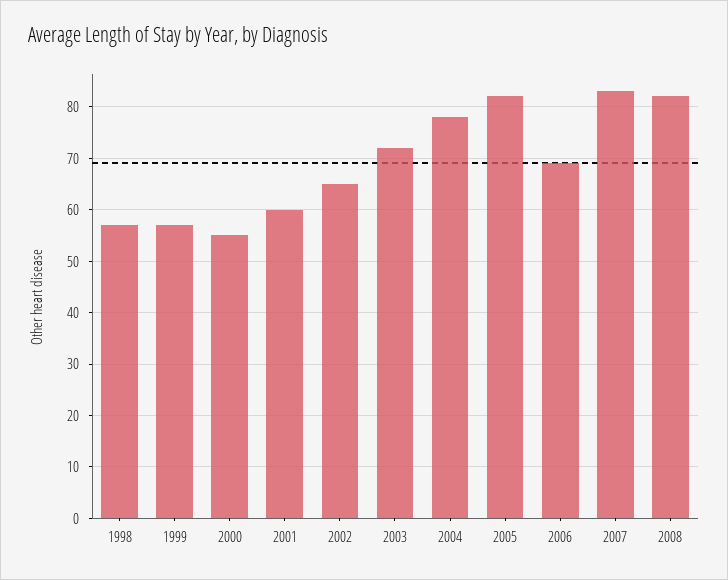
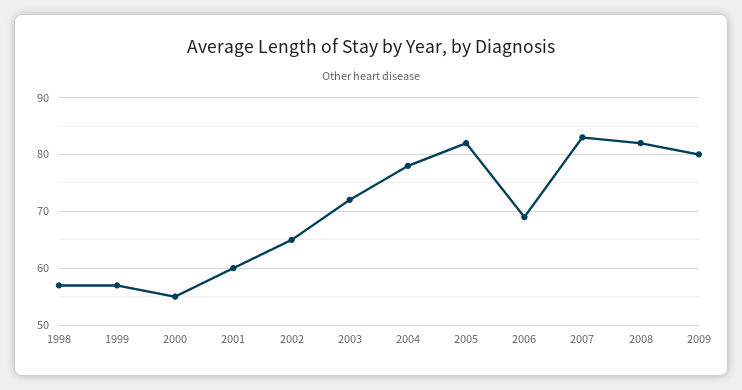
2009: none -> 80

